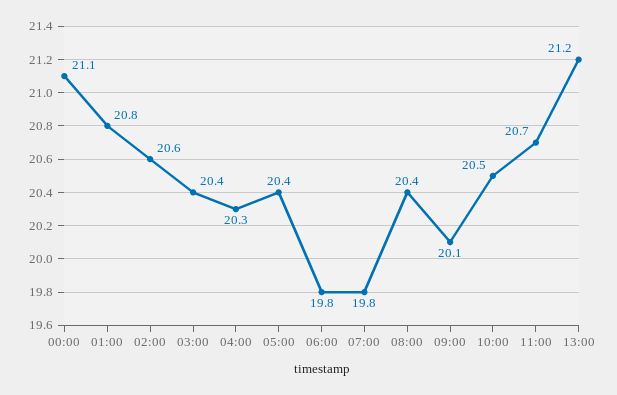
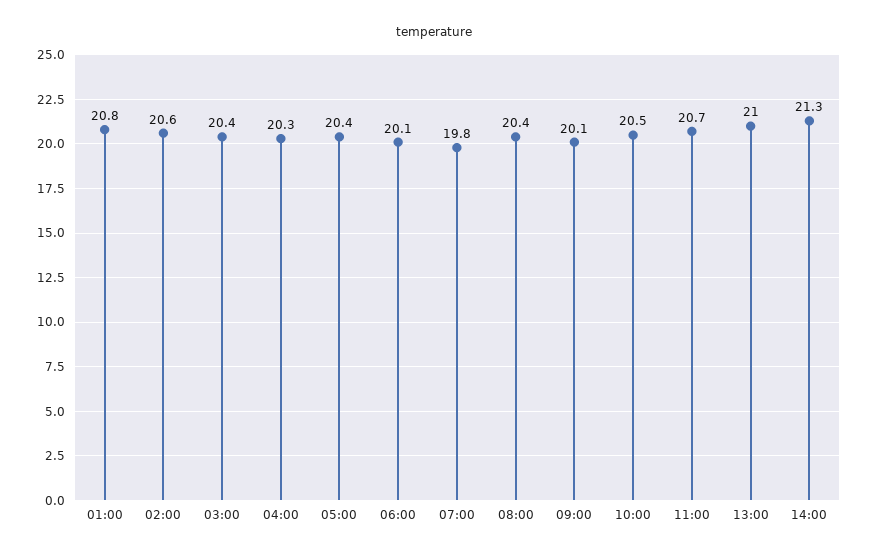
00:00: 21.1 -> none
06:00: 19.8 -> 20.1
13:00: 21.2 -> 21
14:00: none -> 21.3

